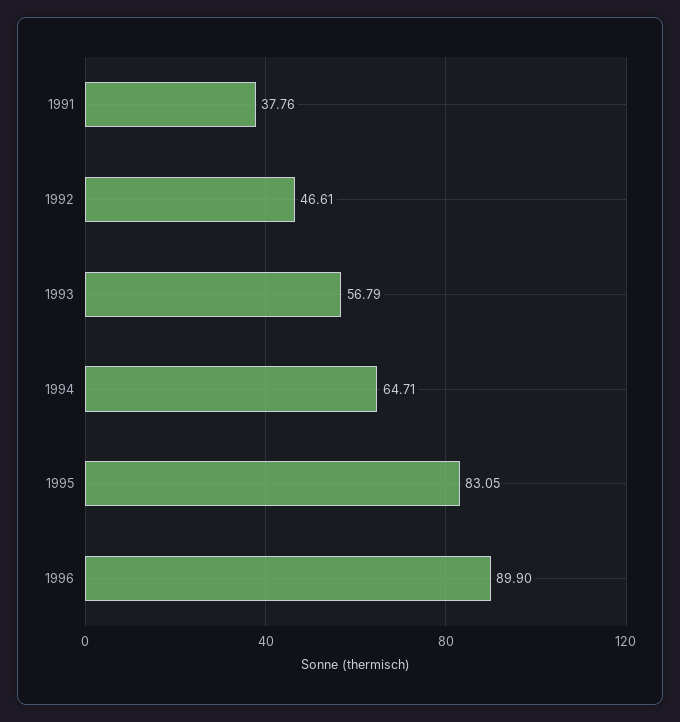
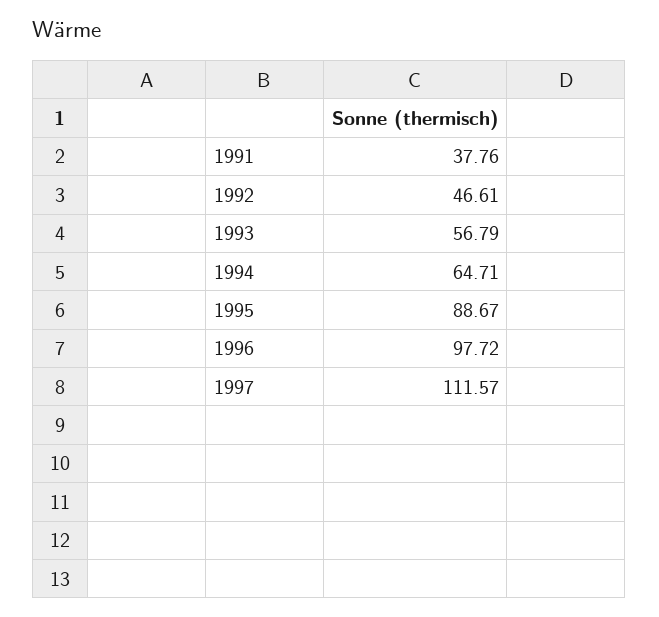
1995: 83.05 -> 88.67
1996: 89.9 -> 97.72
1997: none -> 111.57

